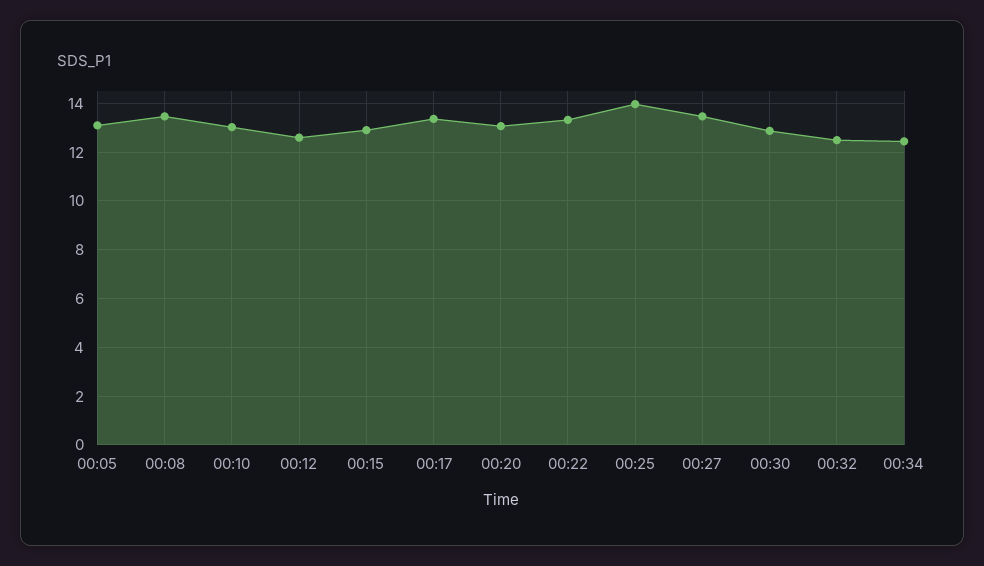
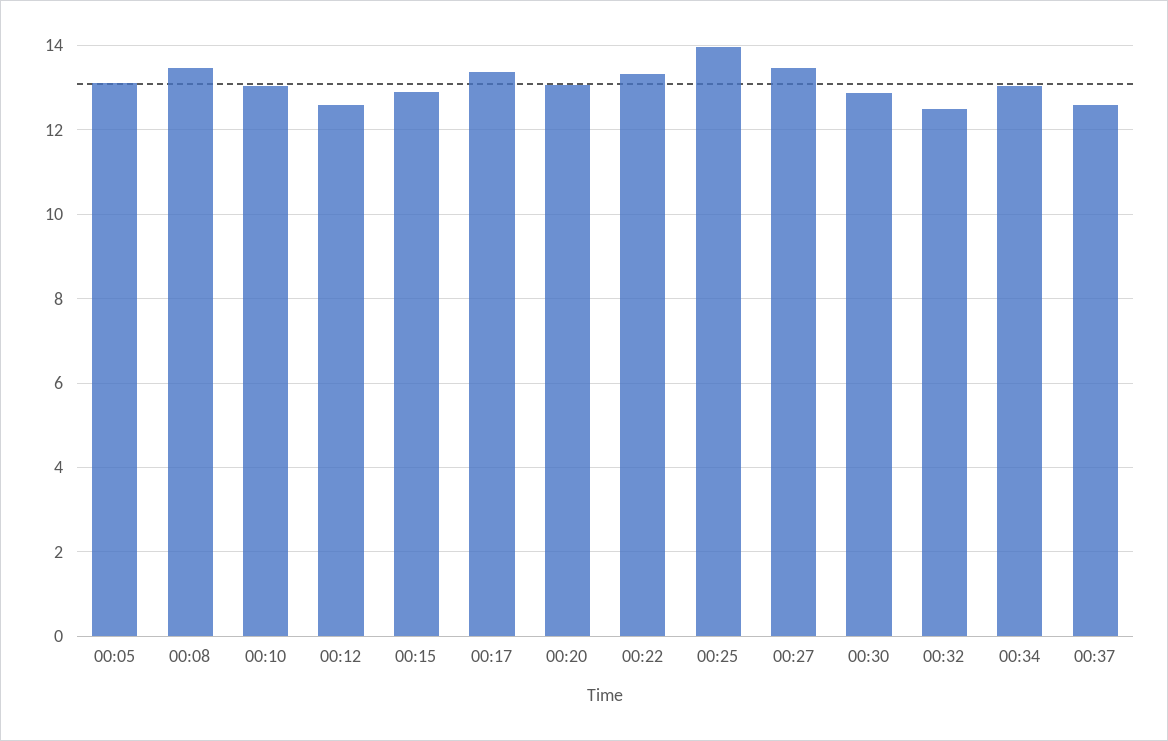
00:34: 12.5 -> 13
00:37: none -> 12.6

